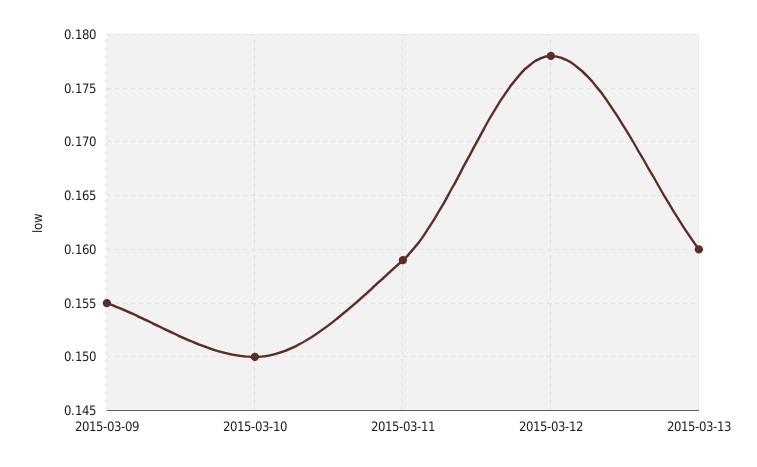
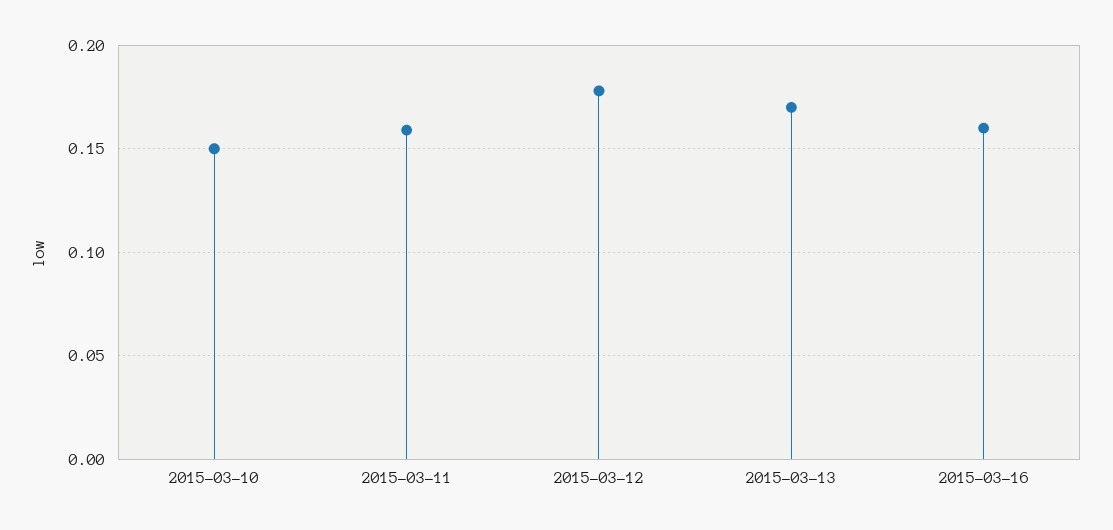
2015-03-09: 0.155 -> none
2015-03-13: 0.16 -> 0.17
2015-03-16: none -> 0.16

